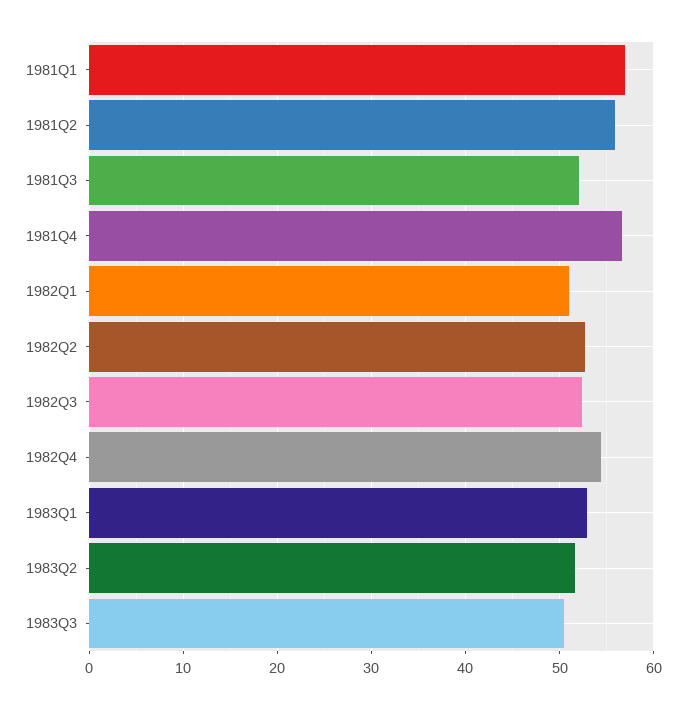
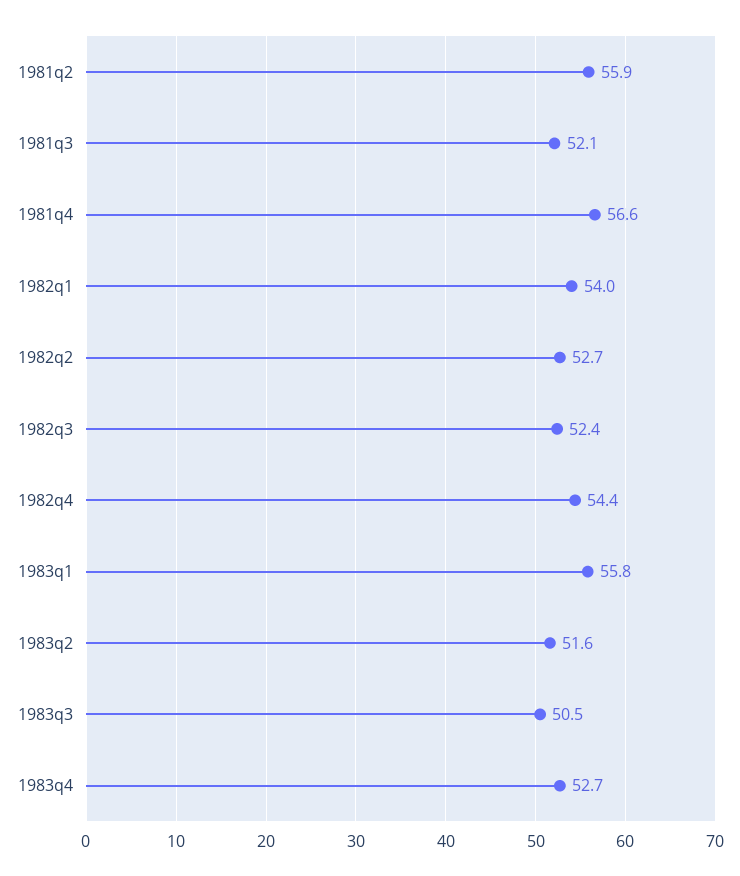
1981Q1: 57 -> none
1982Q1: 51 -> 54
1983Q1: 53 -> 55.8
1983q4: none -> 52.7

